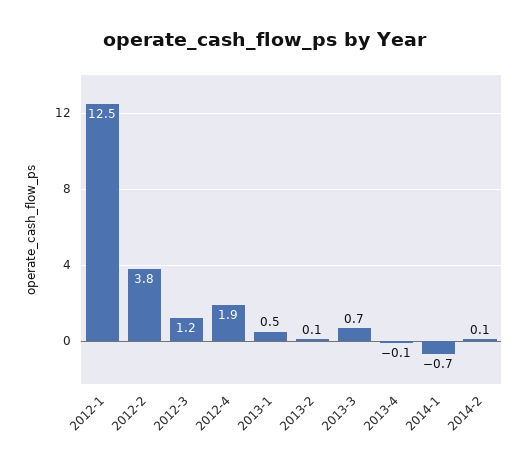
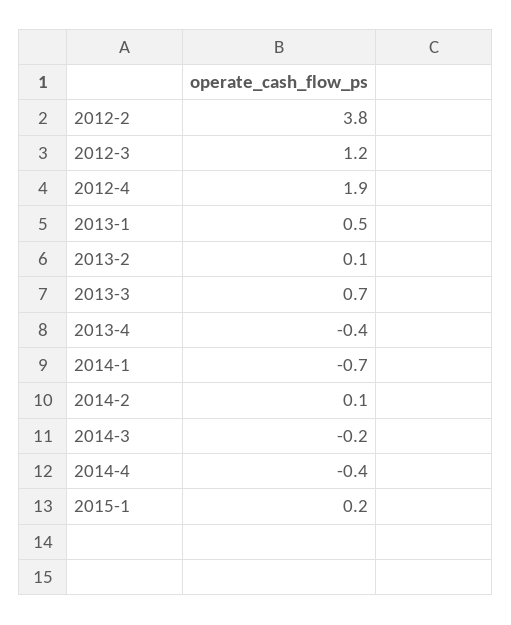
2012-1: 12.5 -> none
2013-4: -0.1 -> -0.4
2014-3: none -> -0.2
2014-4: none -> -0.4
2015-1: none -> 0.2

